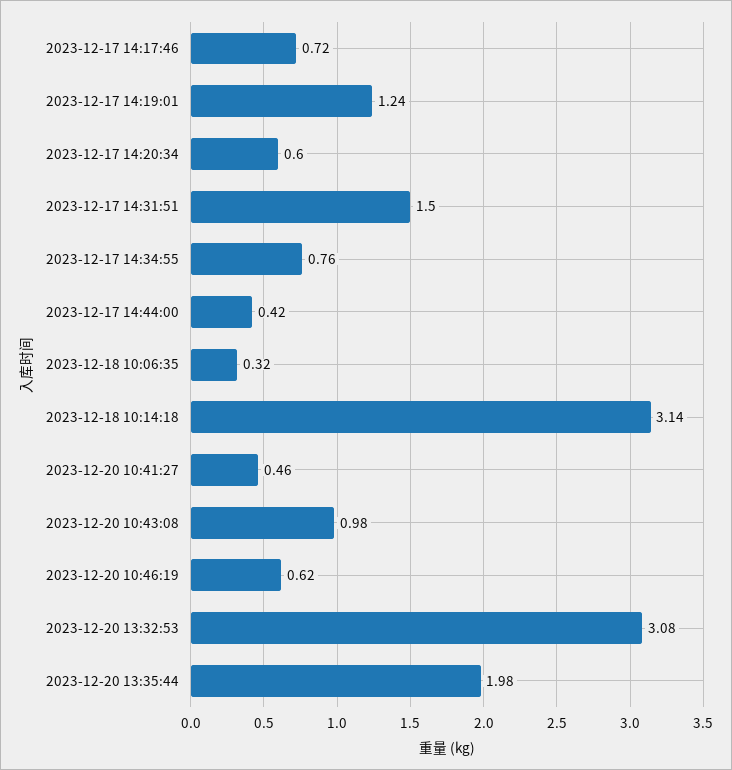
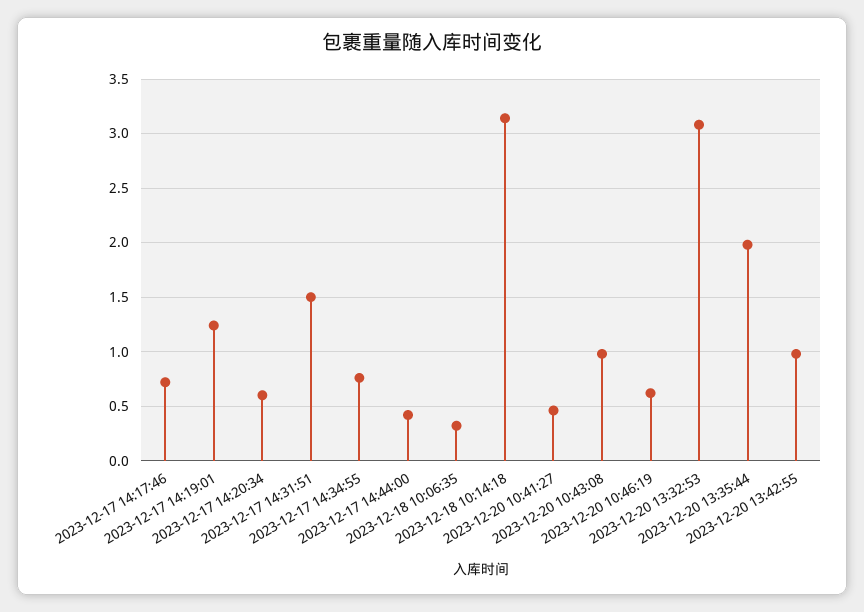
2023-12-20 13:42:55: none -> 1

